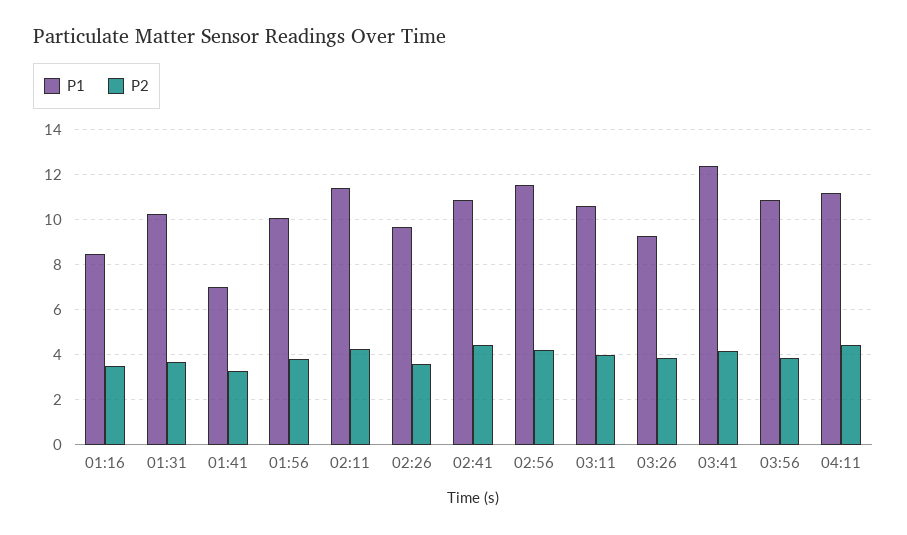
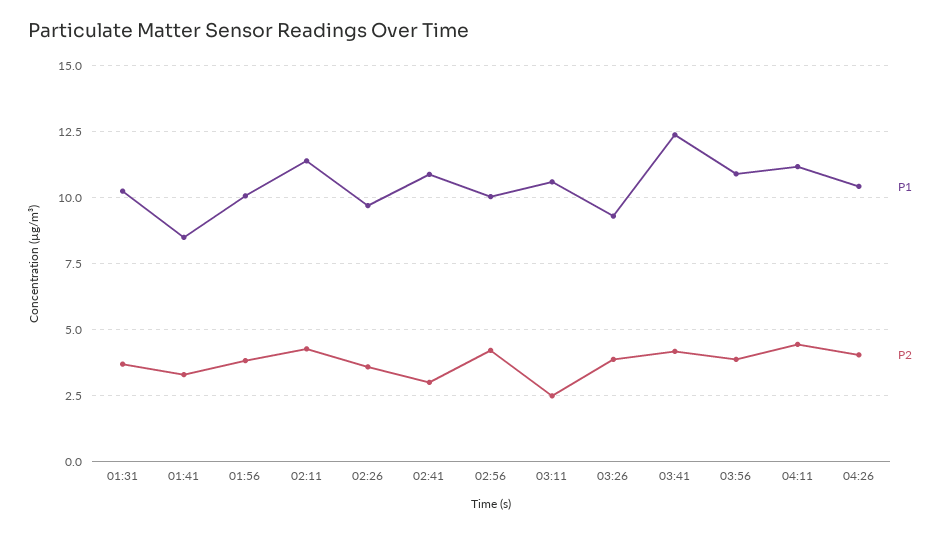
P1, 01:16: 8.5 -> none
P2, 01:16: 3.5 -> none
P1, 01:41: 7 -> 8.5
P2, 02:41: 4.5 -> 3
P1, 02:56: 11.5 -> 10
P2, 03:11: 4 -> 2.5
P1, 04:26: none -> 10.5
P2, 04:26: none -> 4

